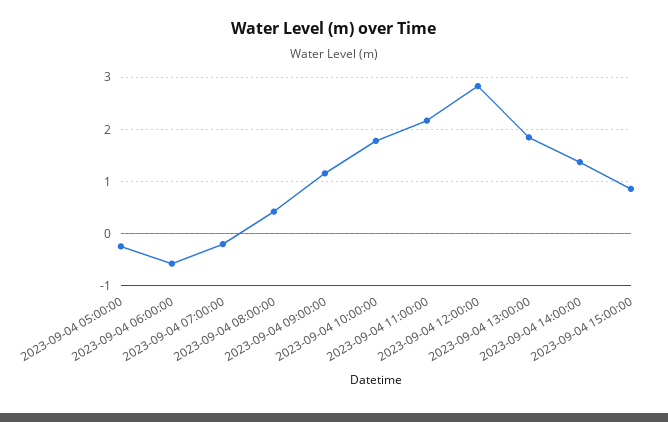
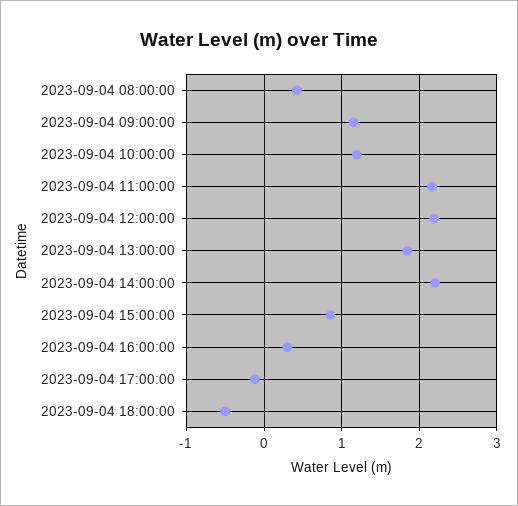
2023-09-04 05:00:00: -0.2 -> none
2023-09-04 06:00:00: -0.6 -> none
2023-09-04 07:00:00: -0.2 -> none
2023-09-04 10:00:00: 1.8 -> 1.2
2023-09-04 12:00:00: 2.8 -> 2.2
2023-09-04 14:00:00: 1.4 -> 2.2
2023-09-04 16:00:00: none -> 0.3
2023-09-04 17:00:00: none -> -0.1
2023-09-04 18:00:00: none -> -0.5

